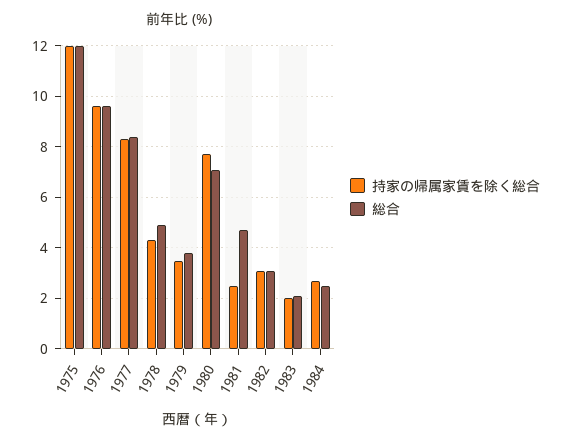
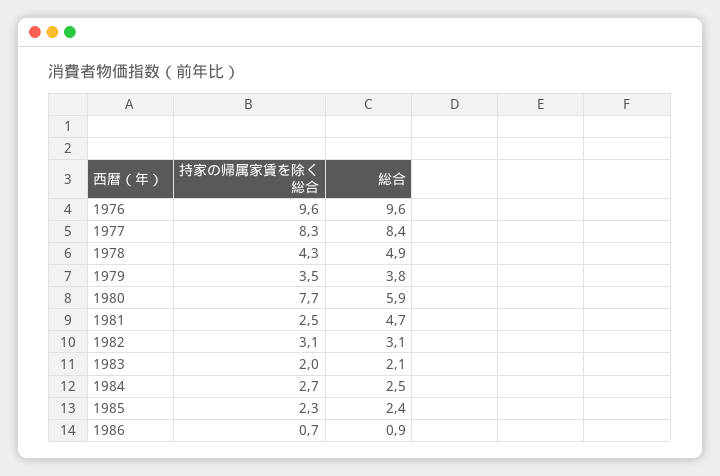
持家の帰属家賃を除く総合, 1975: 12 -> none
総合, 1975: 12 -> none
総合, 1980: 7 -> 5.9
持家の帰属家賃を除く総合, 1985: none -> 2.3
総合, 1985: none -> 2.4
持家の帰属家賃を除く総合, 1986: none -> 0.7
総合, 1986: none -> 0.9

